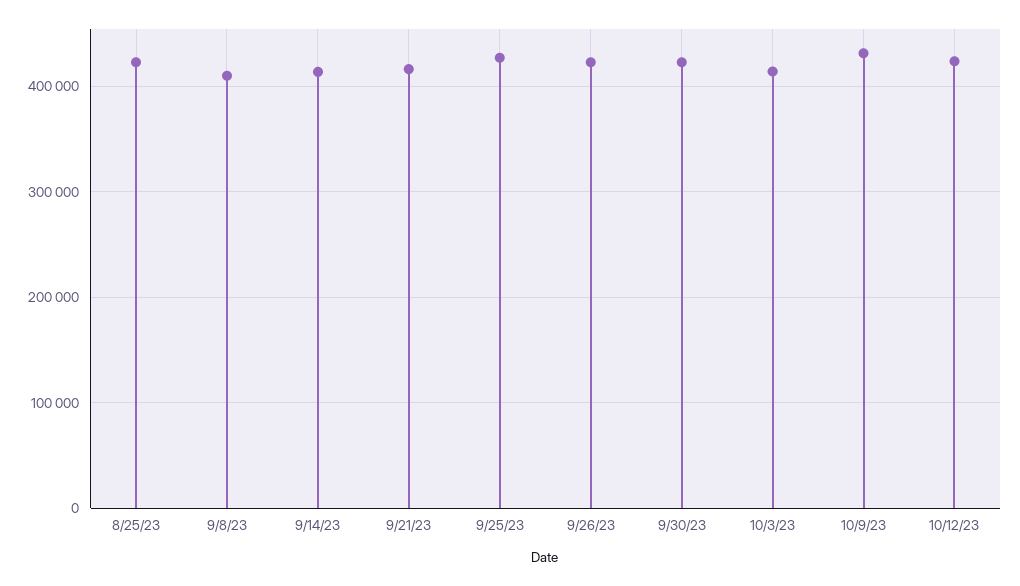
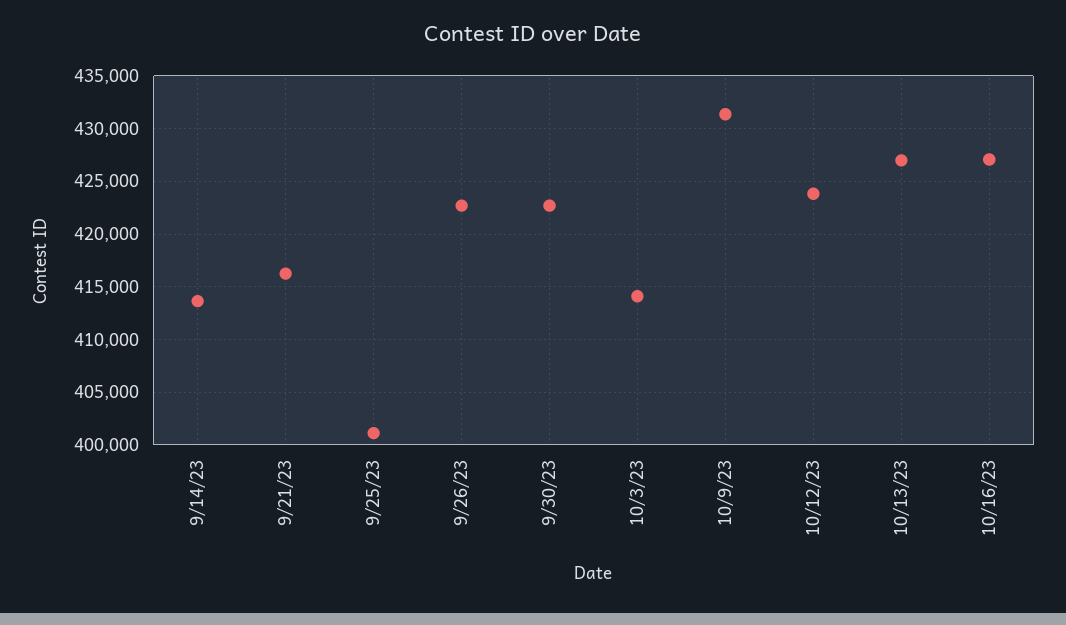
8/25/23: 420000 -> none
9/8/23: 410000 -> none
9/25/23: 430000 -> 401000
10/13/23: none -> 427000
10/16/23: none -> 427000

